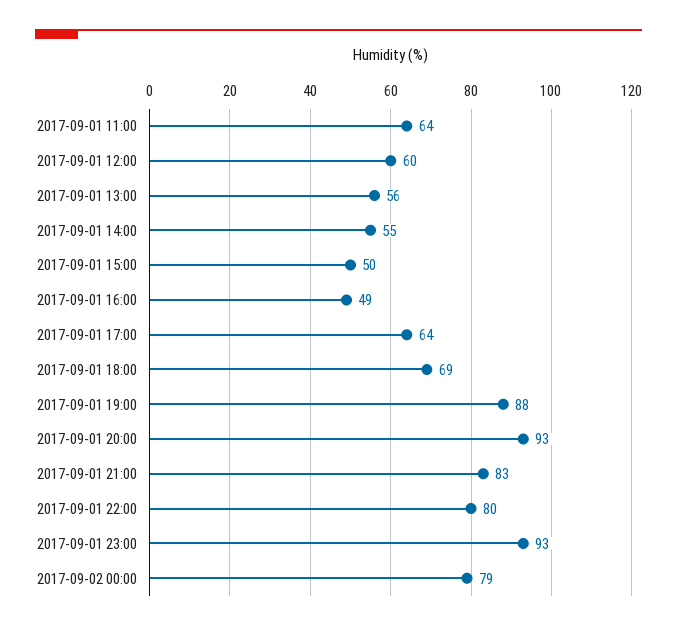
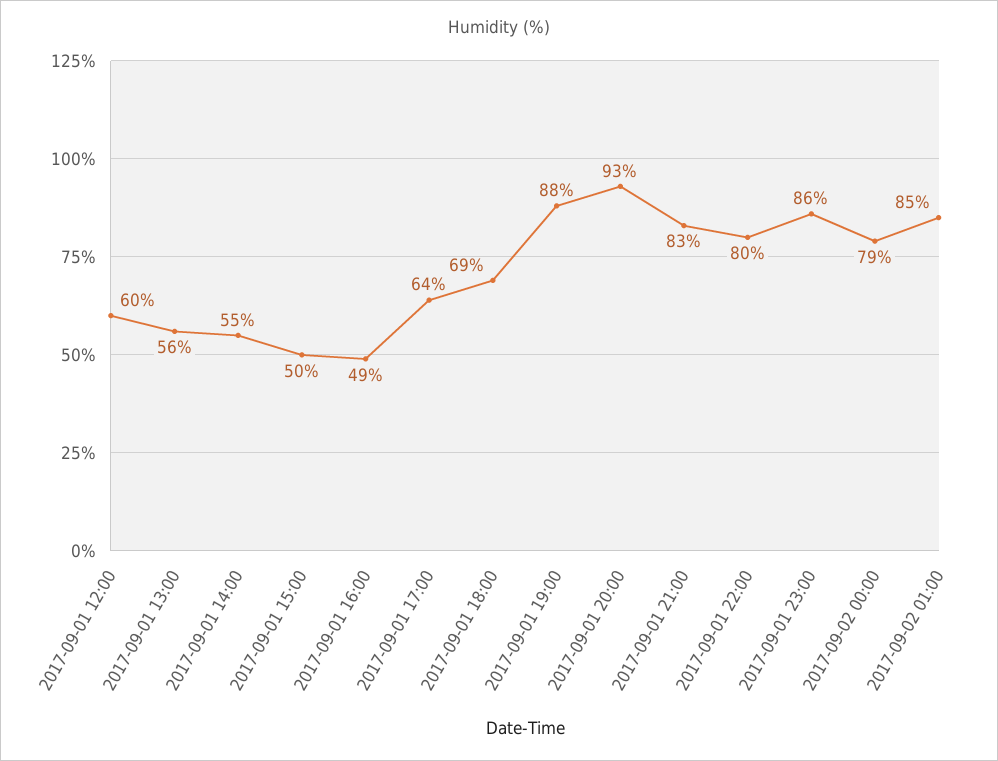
2017-09-01 11:00: 64 -> none
2017-09-01 23:00: 93 -> 86
2017-09-02 01:00: none -> 85

